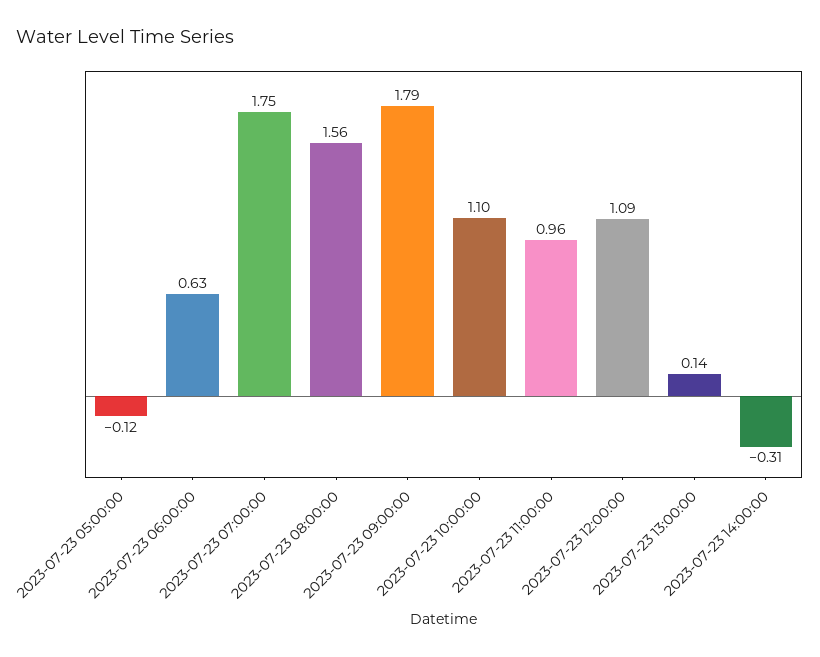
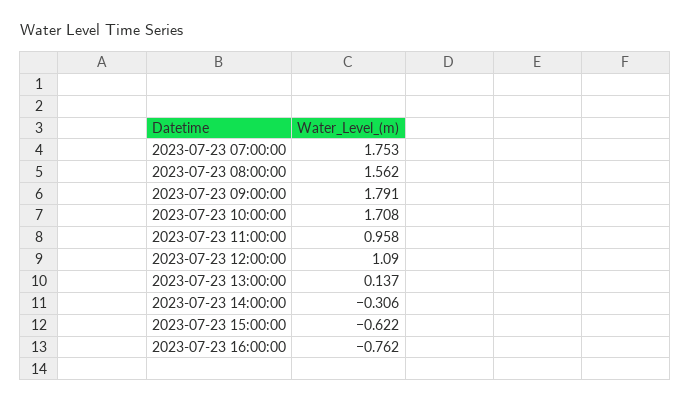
2023-07-23 05:00:00: -0.12 -> none
2023-07-23 06:00:00: 0.63 -> none
2023-07-23 10:00:00: 1.1 -> 1.708
2023-07-23 15:00:00: none -> -0.622
2023-07-23 16:00:00: none -> -0.762

